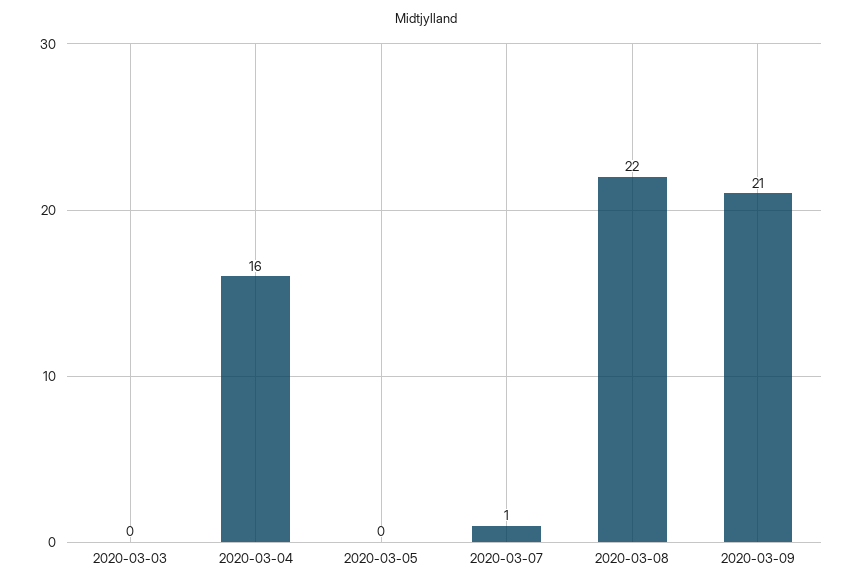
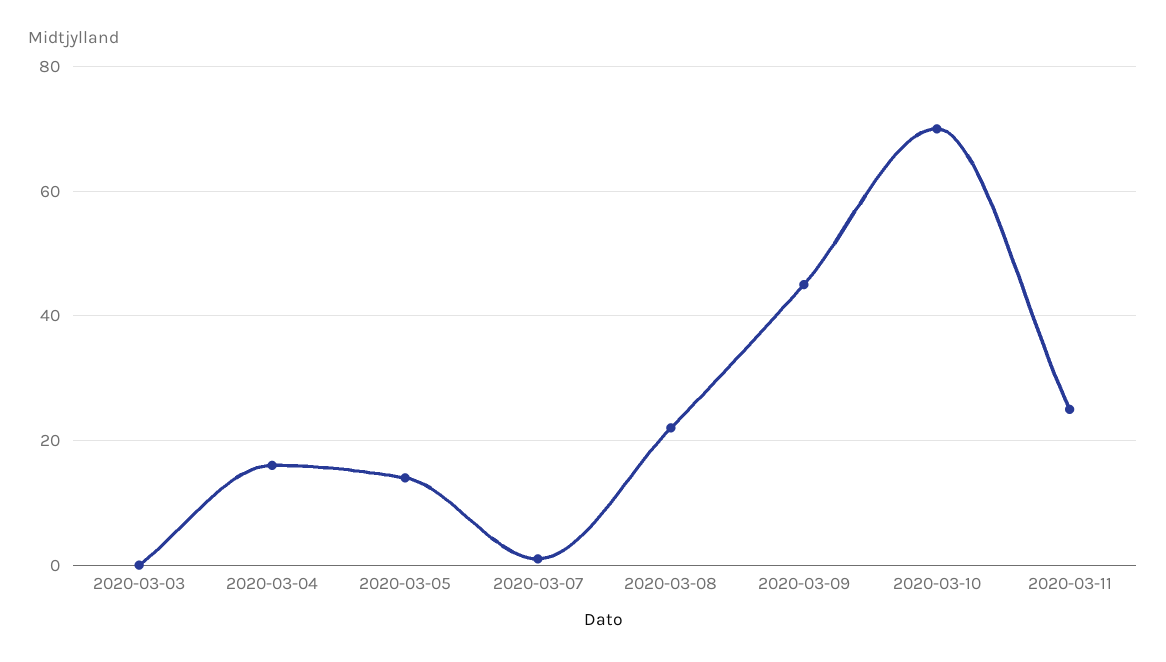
2020-03-05: 0 -> 15
2020-03-09: 21 -> 45
2020-03-10: none -> 70
2020-03-11: none -> 25

